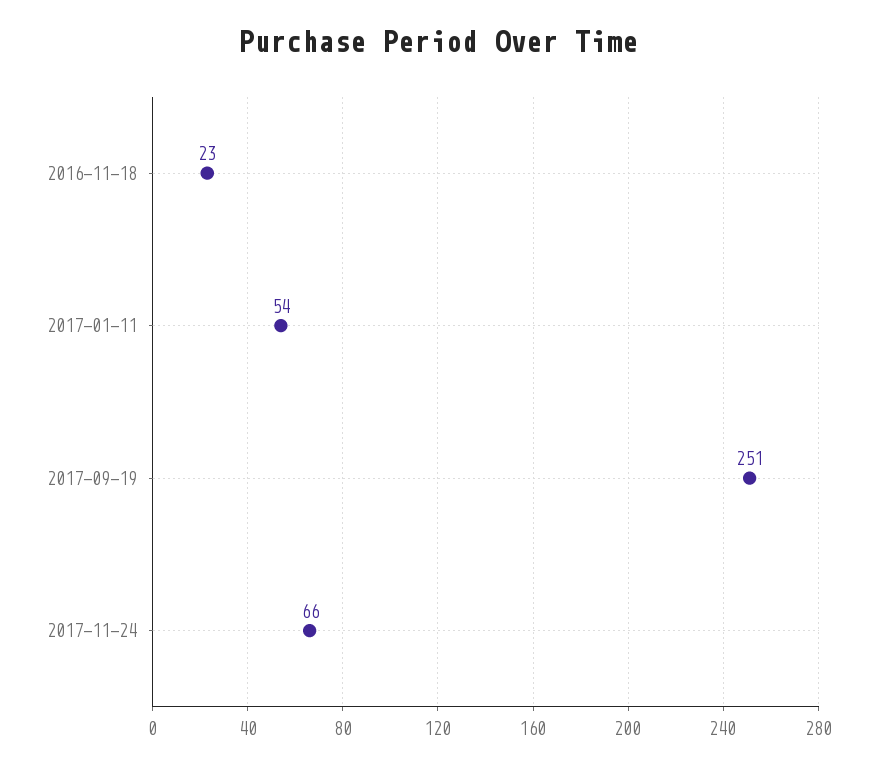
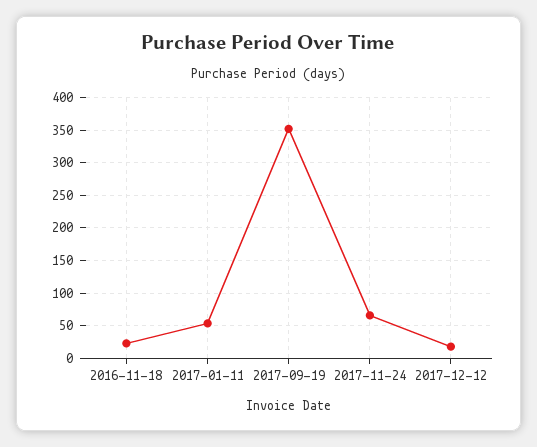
2017-09-19: 251 -> 350
2017-12-12: none -> 20

